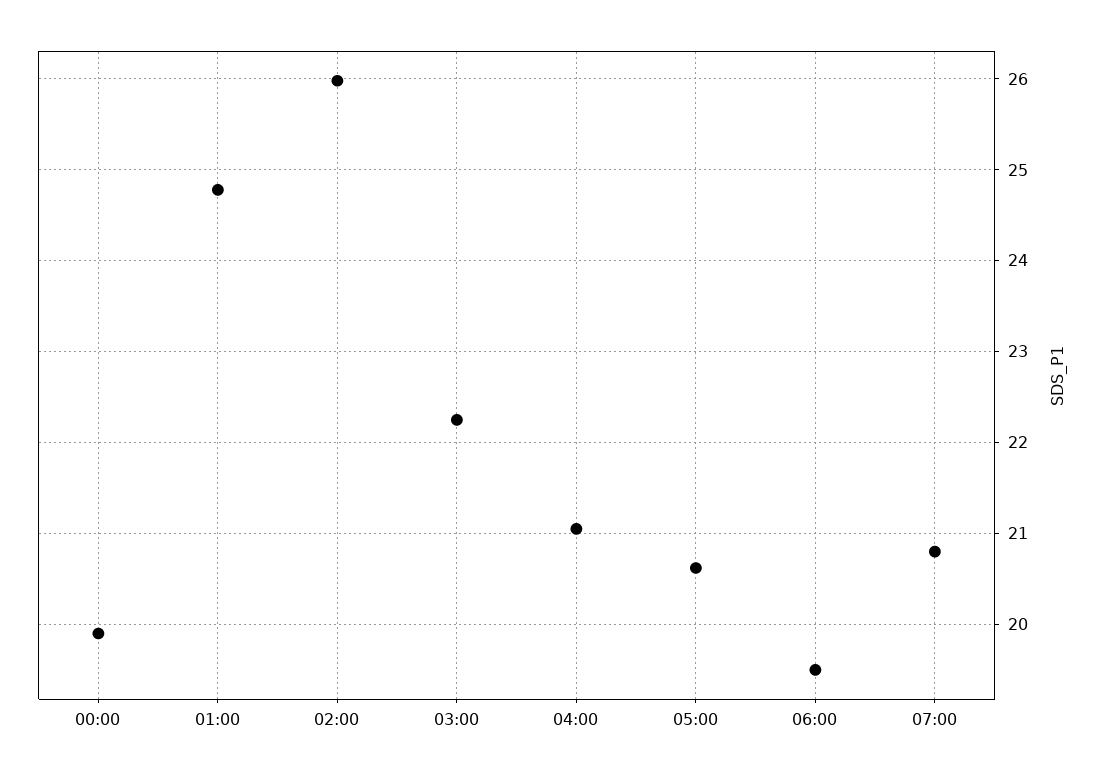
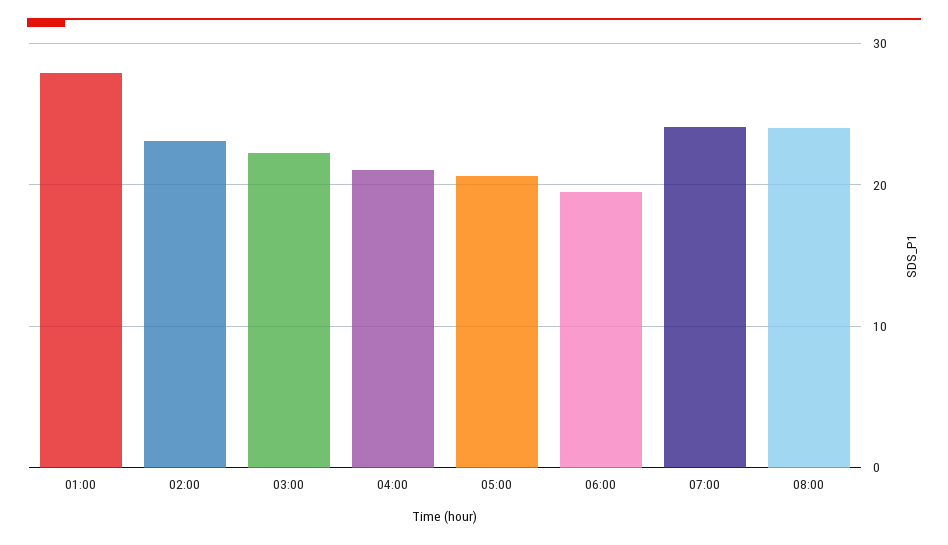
00:00: 19.9 -> none
01:00: 24.8 -> 28
02:00: 26 -> 23
07:00: 20.8 -> 24
08:00: none -> 24

